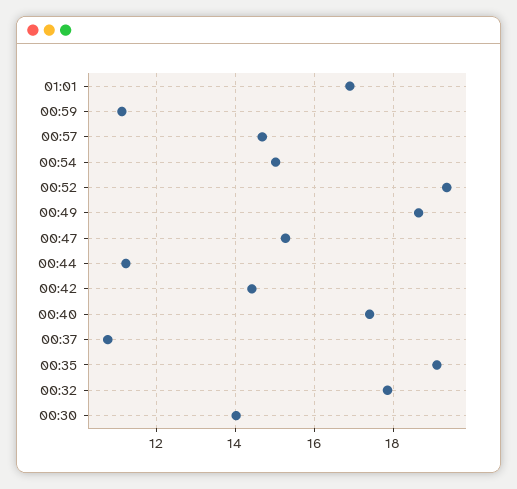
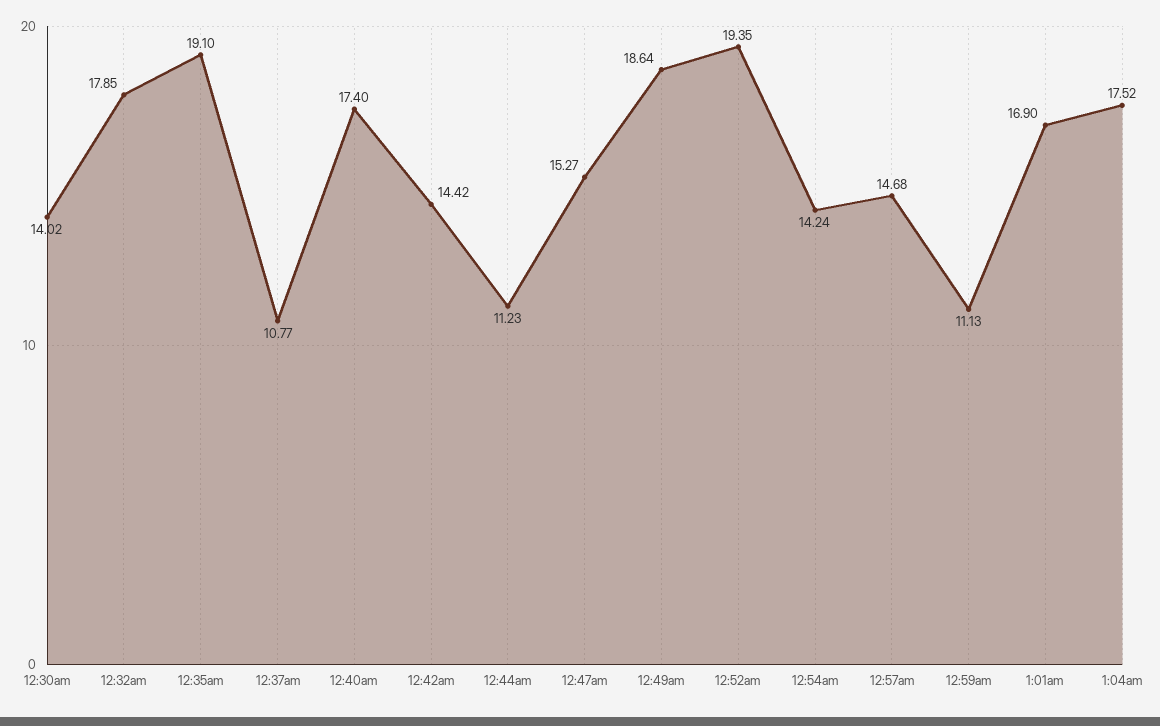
00:54: 15 -> 14.24
1:04am: none -> 17.52

